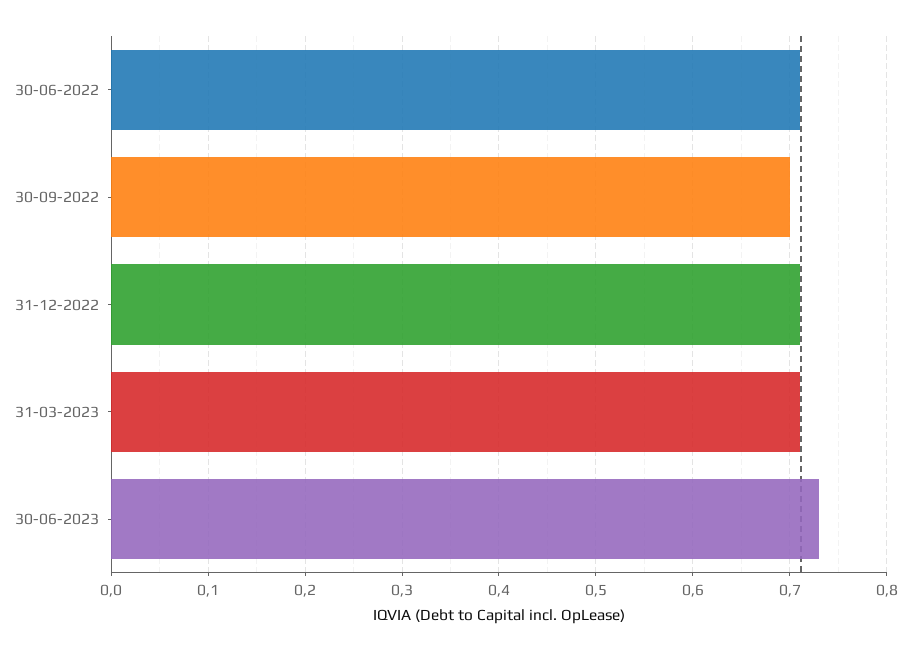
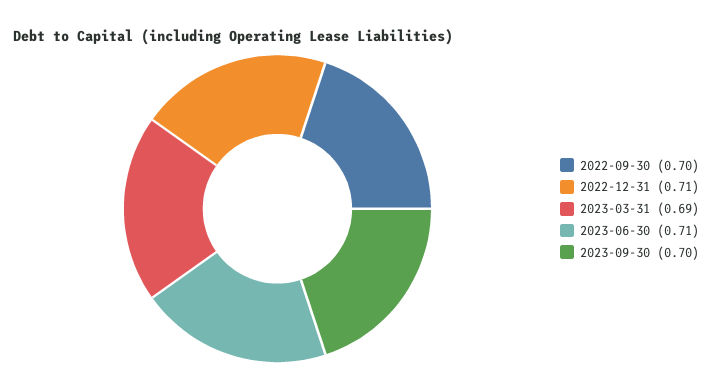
30-06-2022: 0.71 -> none
31-03-2023: 0.71 -> 0.69
30-06-2023: 0.73 -> 0.71
2023-09-30: none -> 0.7

